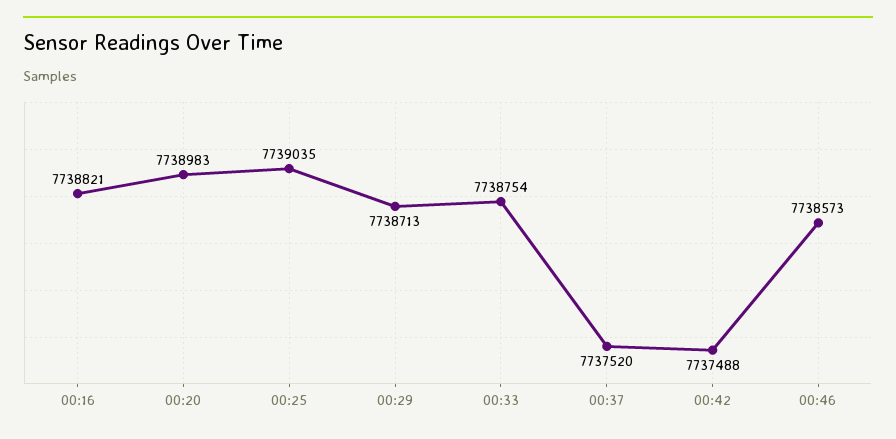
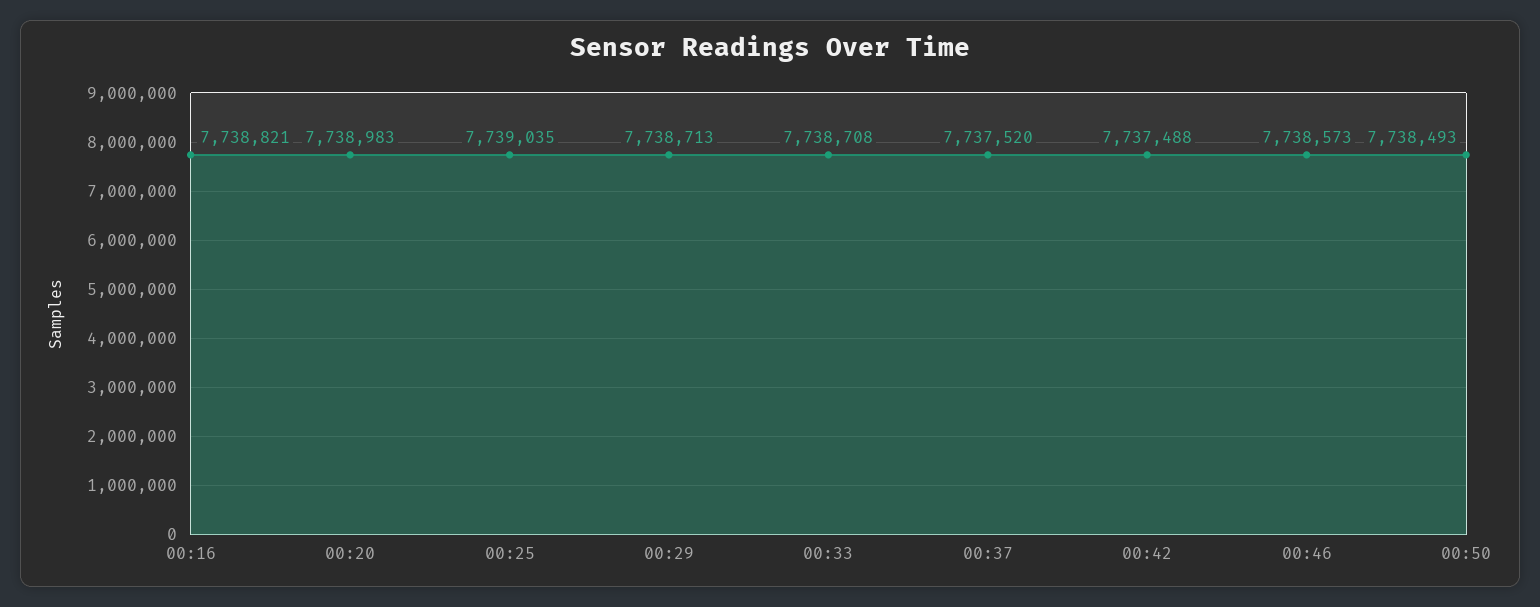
00:33: 7738754 -> 7738708
00:50: none -> 7738493

